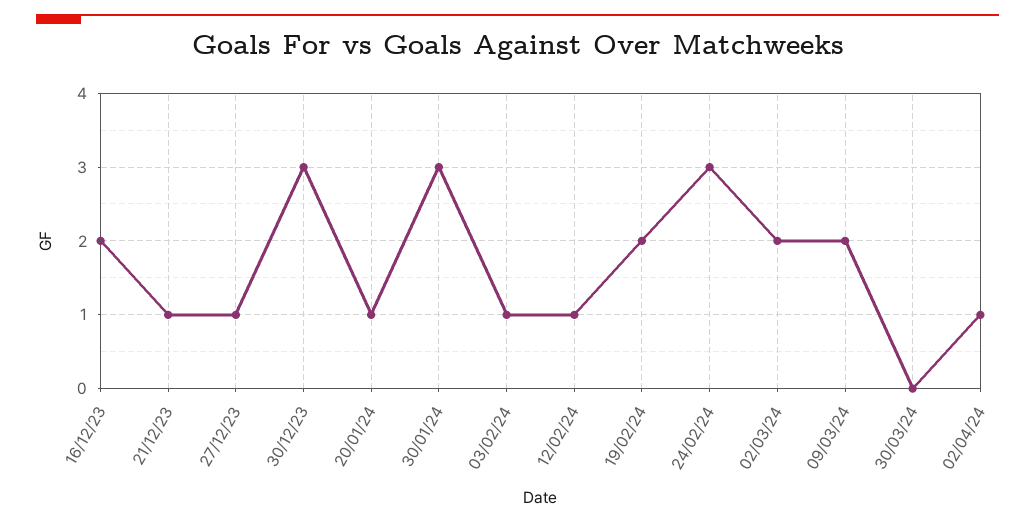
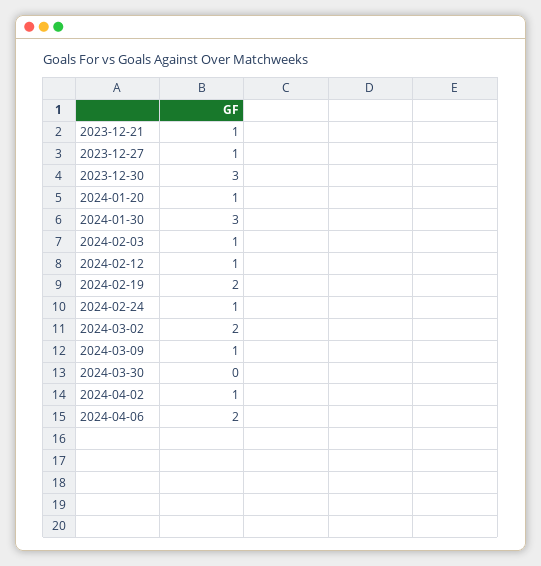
16/12/23: 2 -> none
24/02/24: 3 -> 1
09/03/24: 2 -> 1
2024-04-06: none -> 2

